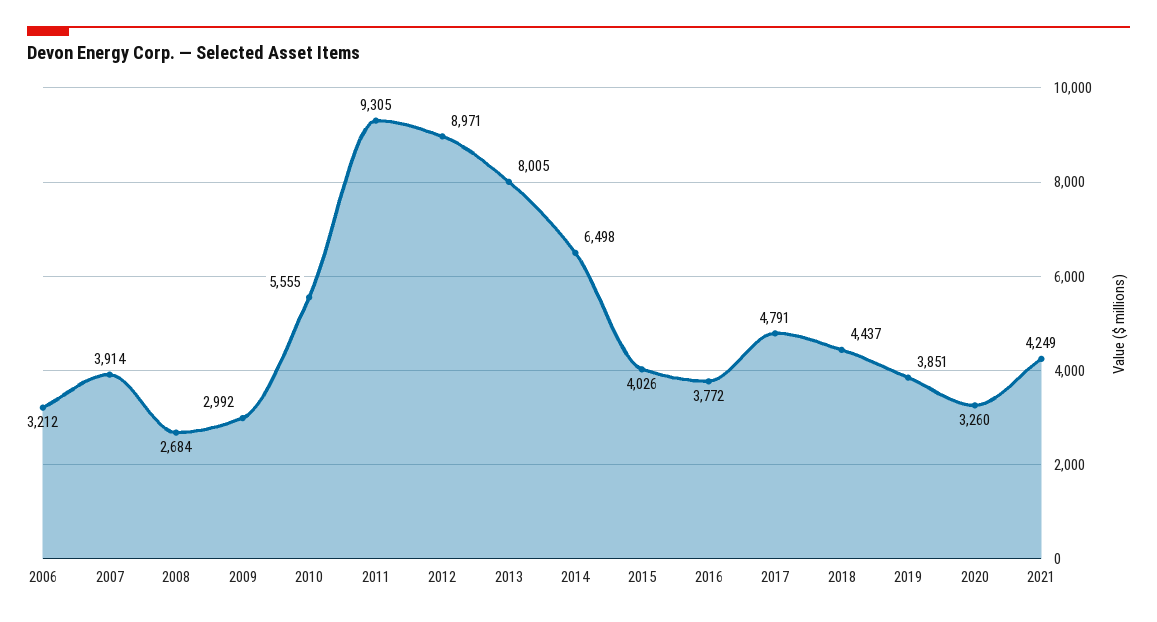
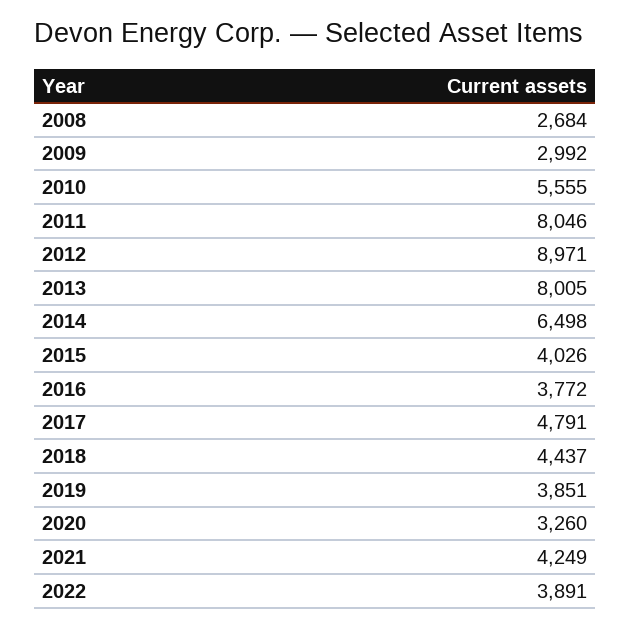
2006: 3212 -> none
2007: 3914 -> none
2011: 9305 -> 8046
2022: none -> 3891

